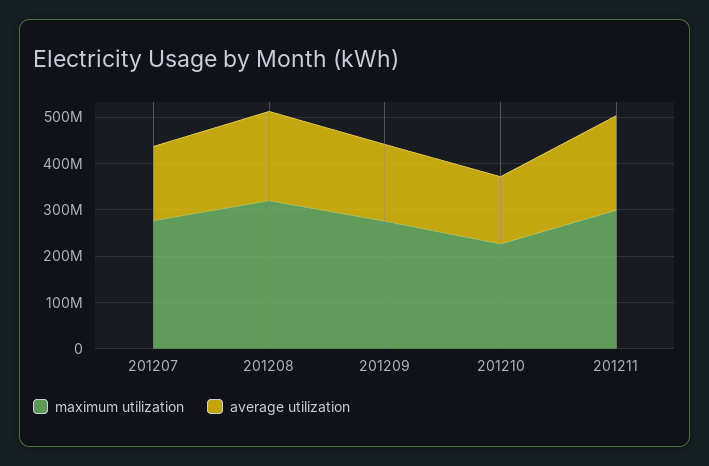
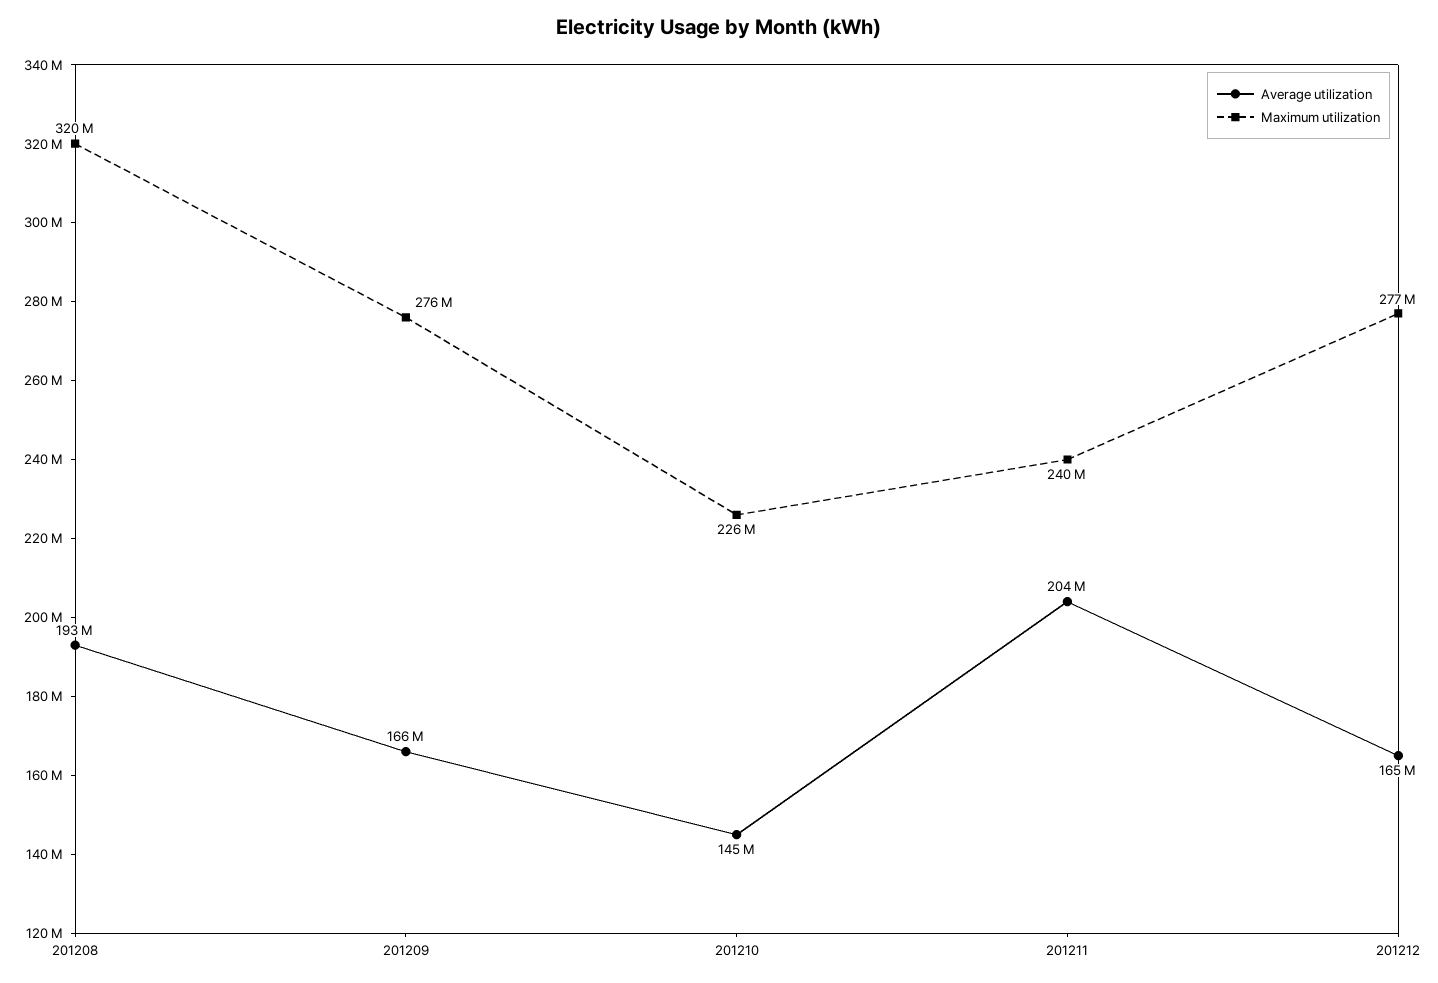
maximum utilization, 201207: 280000000 -> none
average utilization, 201207: 160000000 -> none
maximum utilization, 201211: 300000000 -> 240000000
average utilization, 201212: none -> 165000000
maximum utilization, 201212: none -> 277000000

